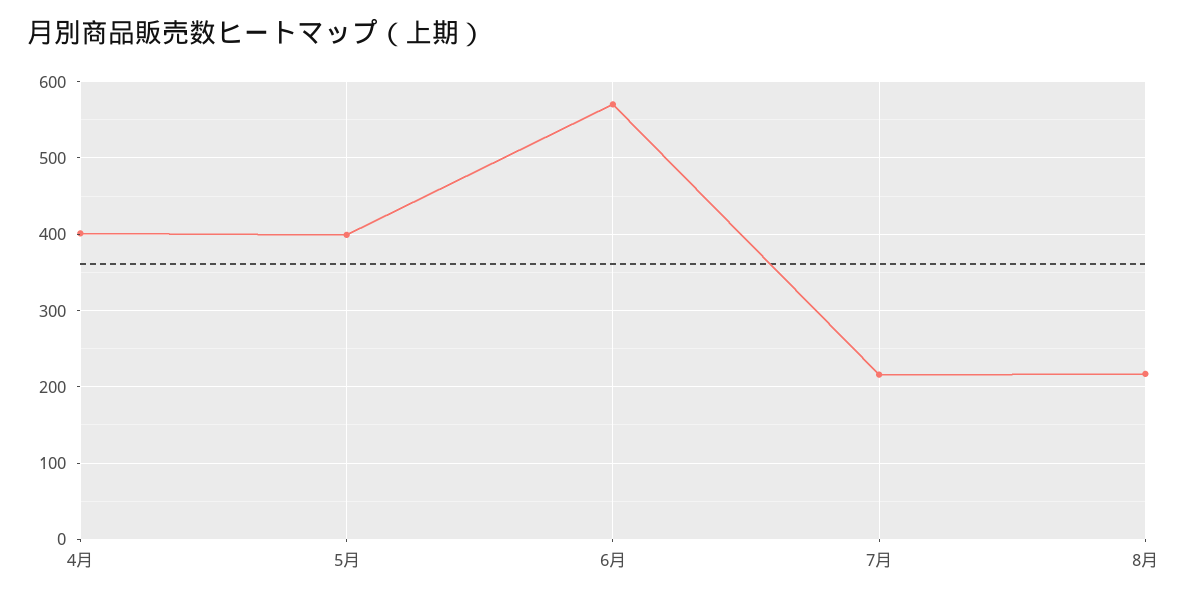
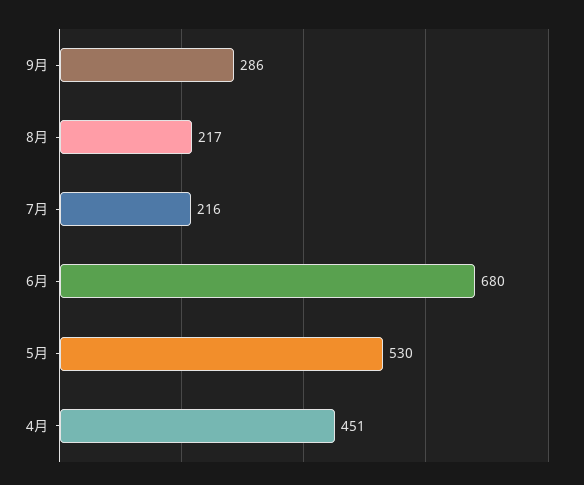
4月: 400 -> 451
5月: 400 -> 530
6月: 570 -> 680
9月: none -> 286

